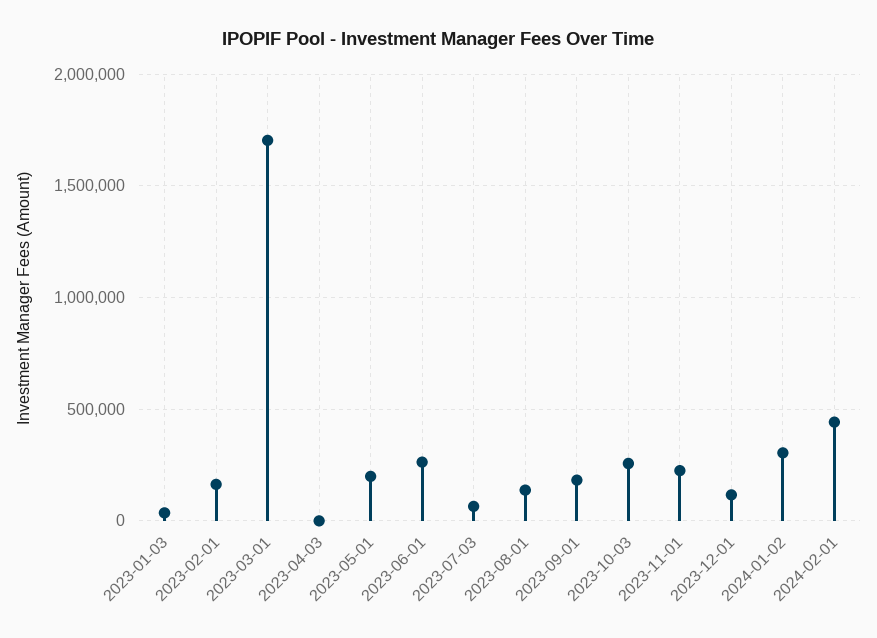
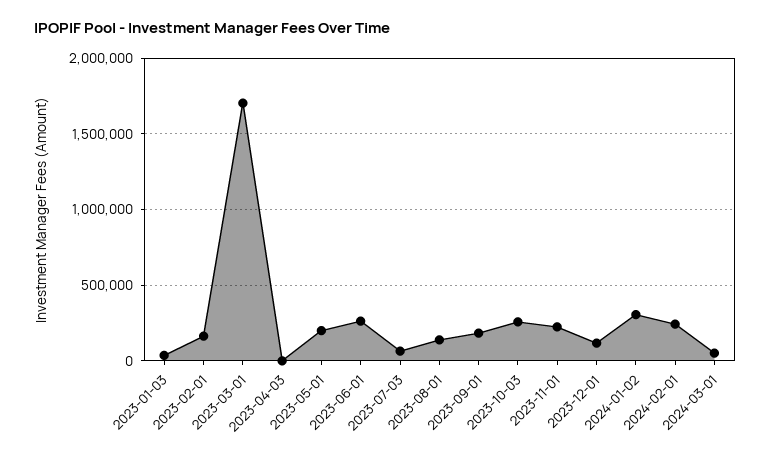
2024-02-01: 450000 -> 250000
2024-03-01: none -> 50000

